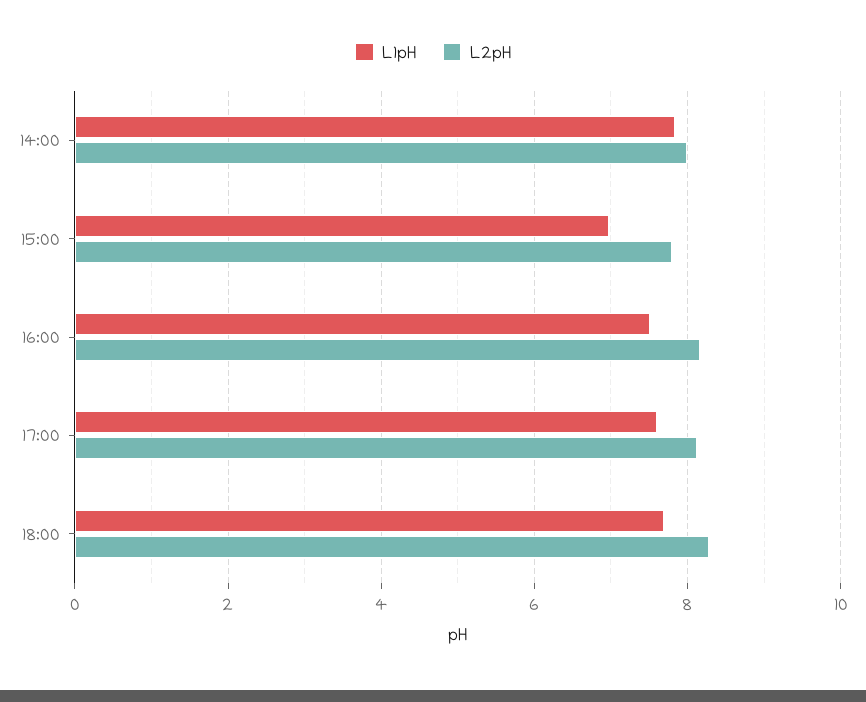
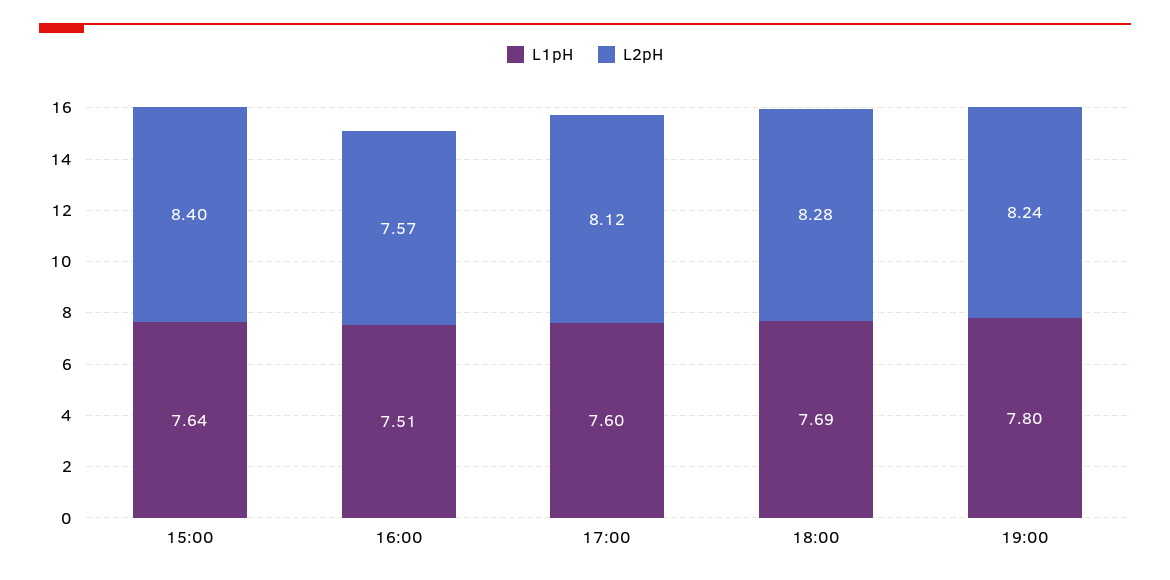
L1pH, 14:00: 7.8 -> none
L2pH, 14:00: 8 -> none
L1pH, 15:00: 7 -> 7.64
L2pH, 15:00: 7.8 -> 8.4
L2pH, 16:00: 8.2 -> 7.57
L1pH, 19:00: none -> 7.8
L2pH, 19:00: none -> 8.24

